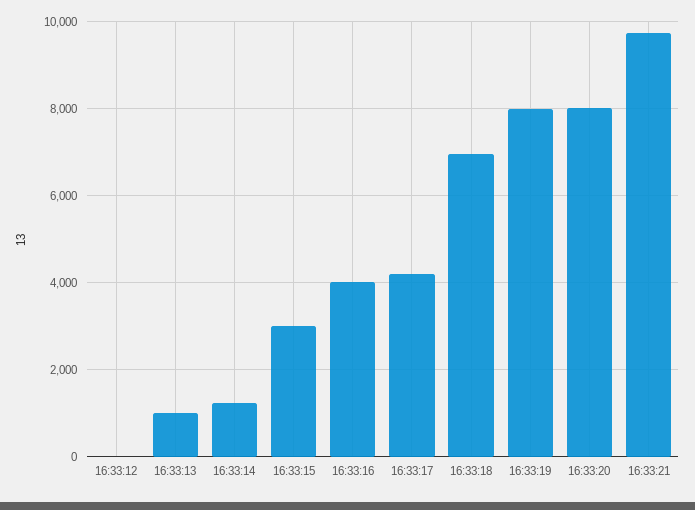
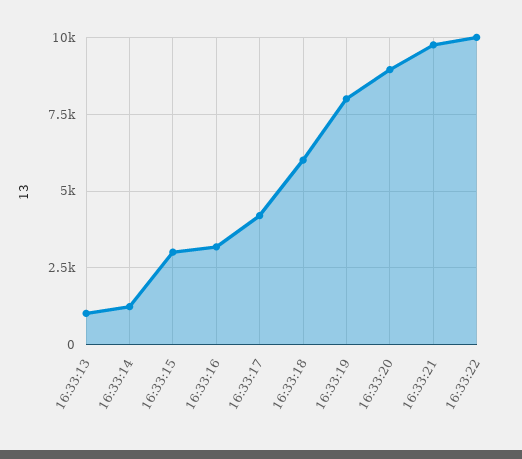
16:33:12: 0 -> none
16:33:16: 4000 -> 3250
16:33:18: 7000 -> 6000
16:33:20: 8000 -> 9000
16:33:22: none -> 10000

